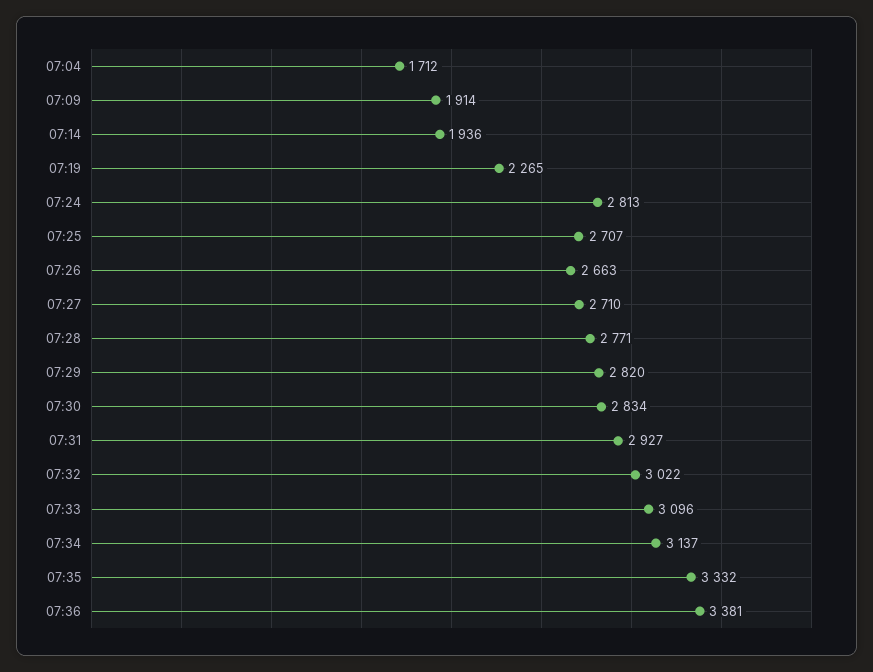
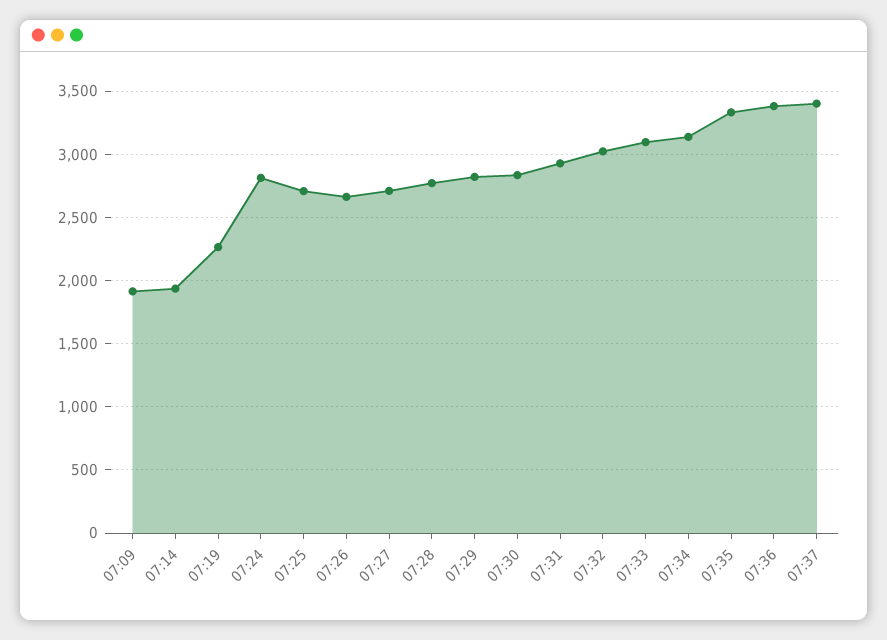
07:04: 1712 -> none
07:37: none -> 3400

